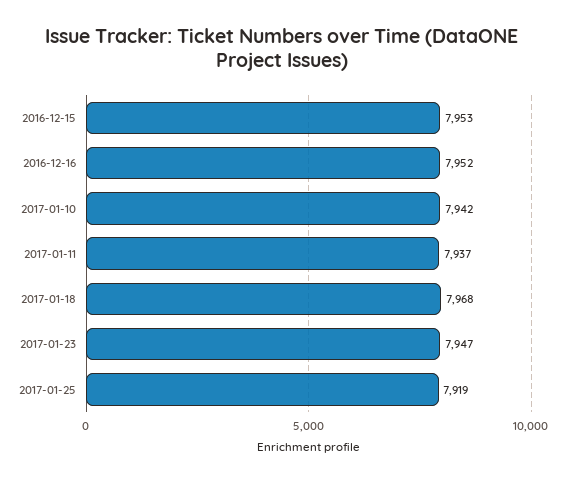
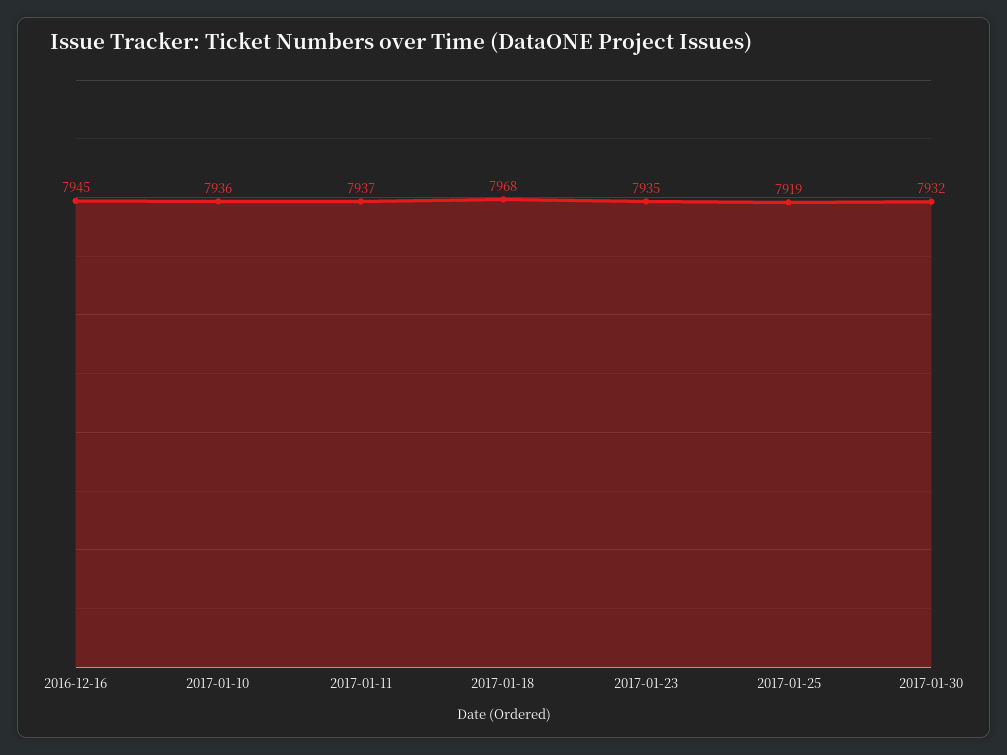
2016-12-15: 7953 -> none
2016-12-16: 7952 -> 7945
2017-01-10: 7942 -> 7936
2017-01-23: 7947 -> 7935
2017-01-30: none -> 7932

